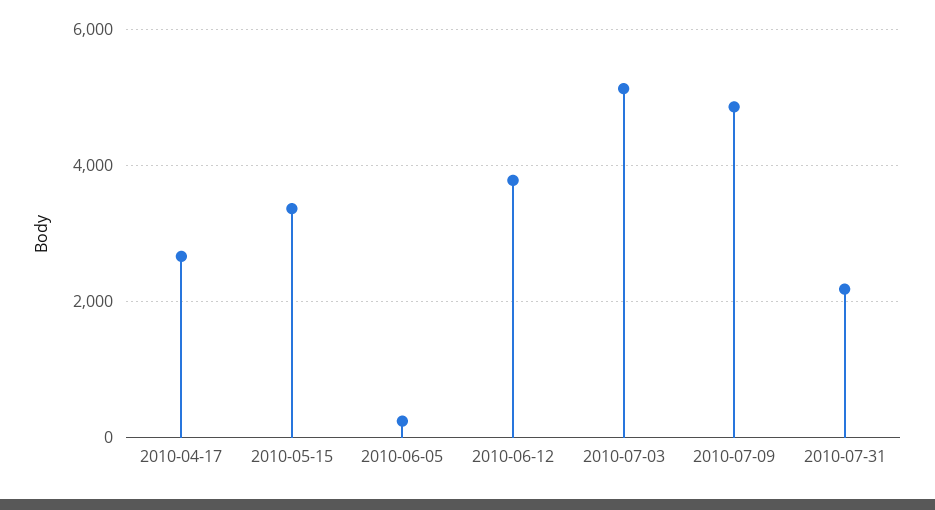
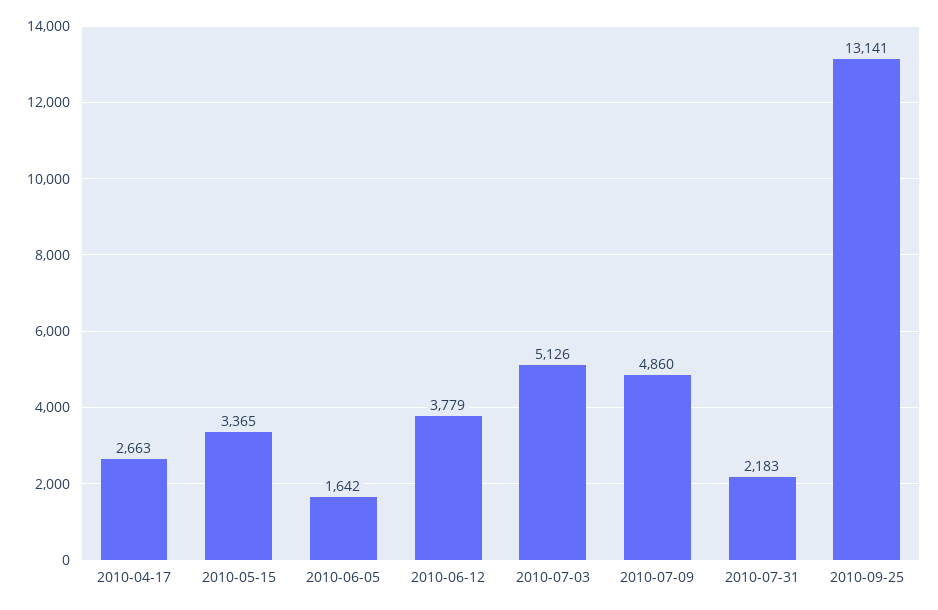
2010-06-05: 200 -> 1642
2010-09-25: none -> 13141

